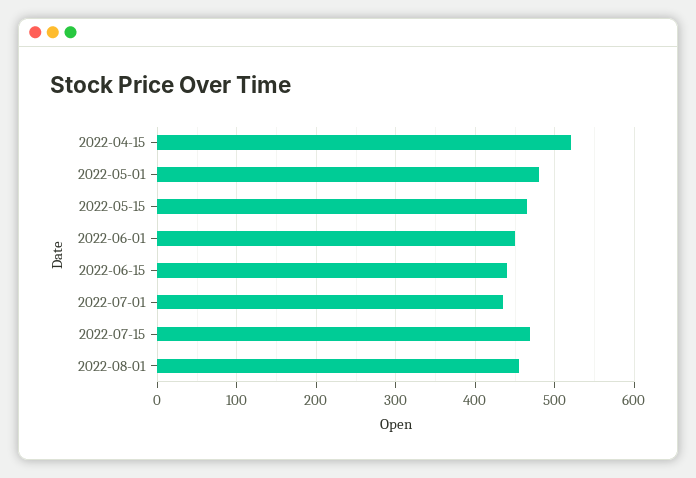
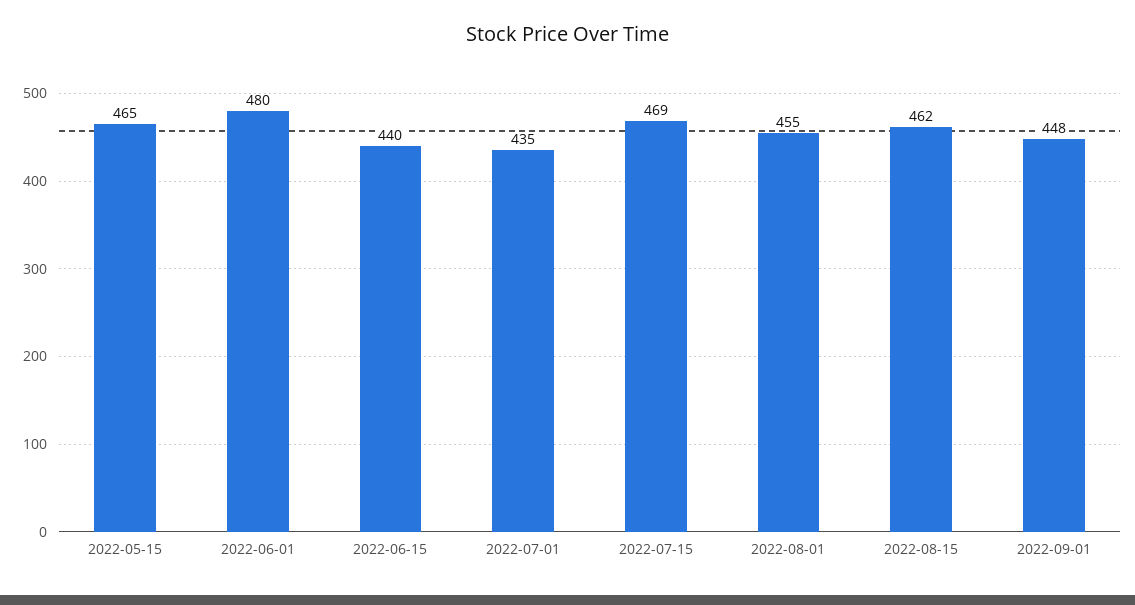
2022-04-15: 520 -> none
2022-05-01: 480 -> none
2022-06-01: 450 -> 480
2022-08-15: none -> 462
2022-09-01: none -> 448

